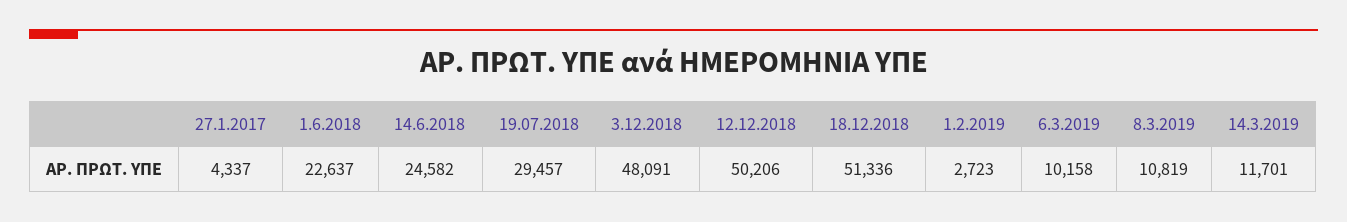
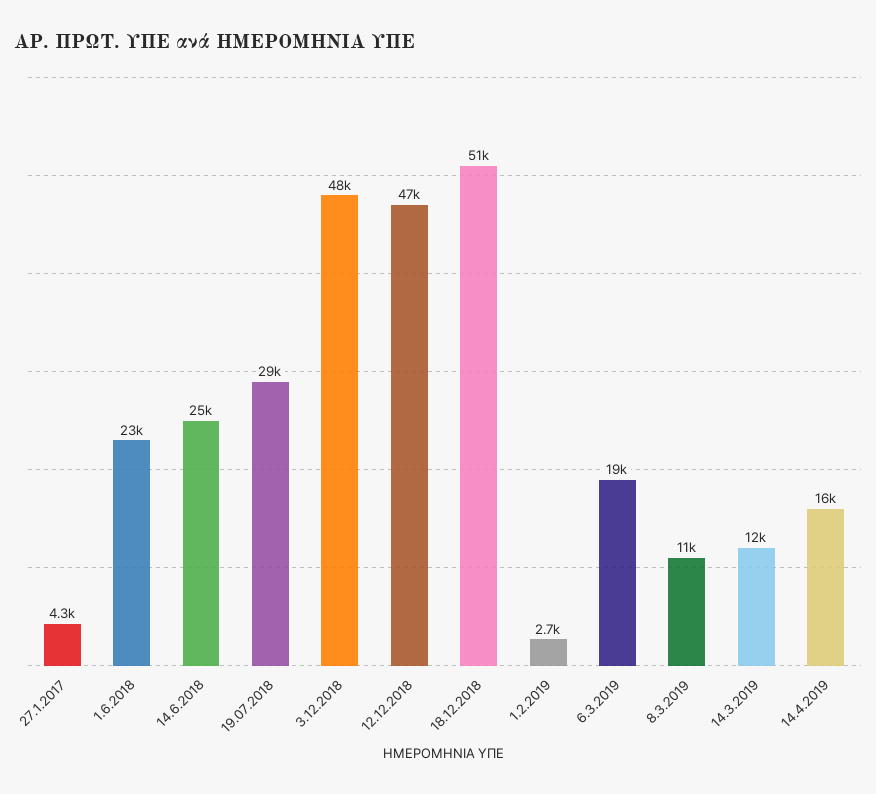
12.12.2018: 50206 -> 47000
6.3.2019: 10158 -> 19000
14.4.2019: none -> 16000

